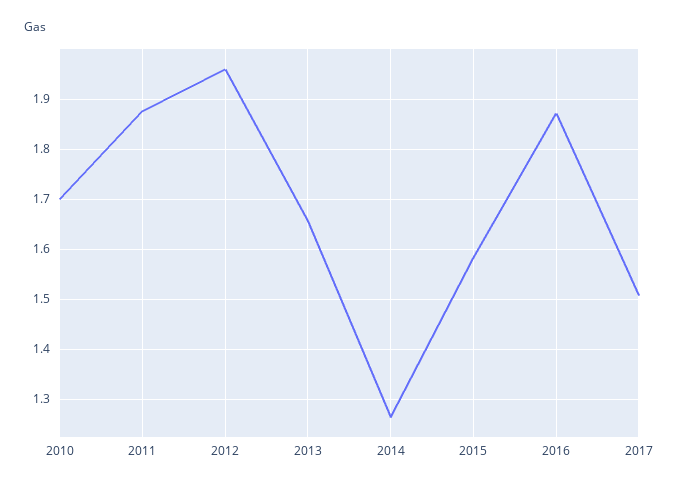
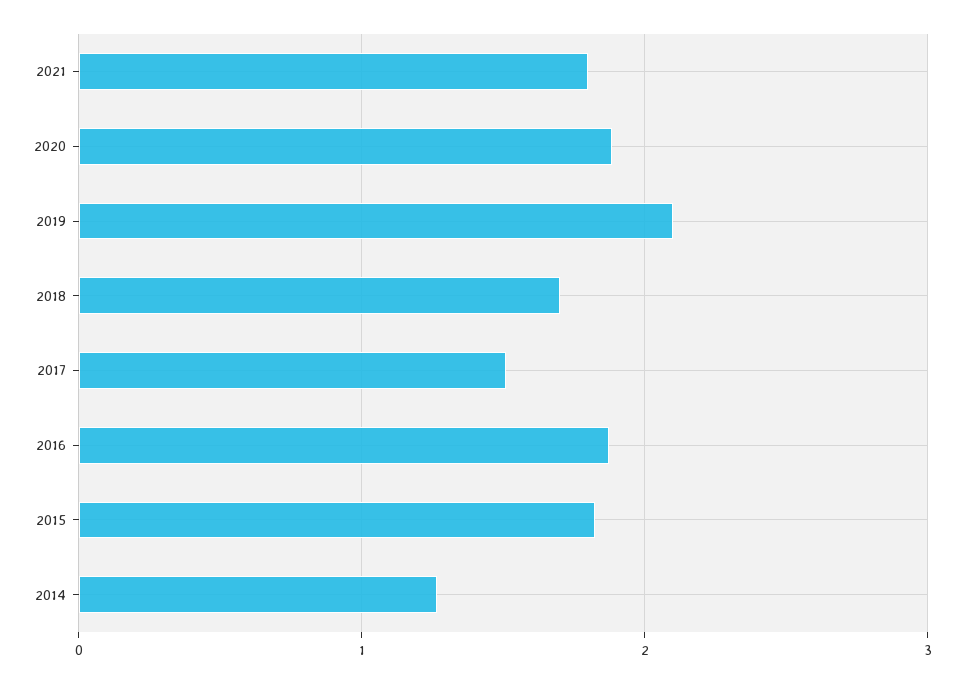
2010: 1.7 -> none
2011: 1.88 -> none
2012: 1.96 -> none
2013: 1.66 -> none
2015: 1.58 -> 1.8
2021: none -> 1.8
2020: none -> 1.9
2019: none -> 2.1
2018: none -> 1.7

